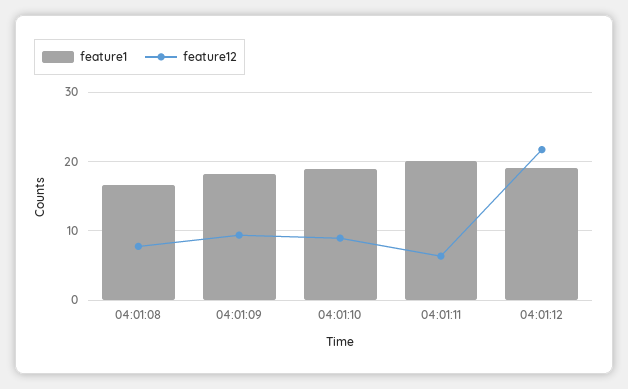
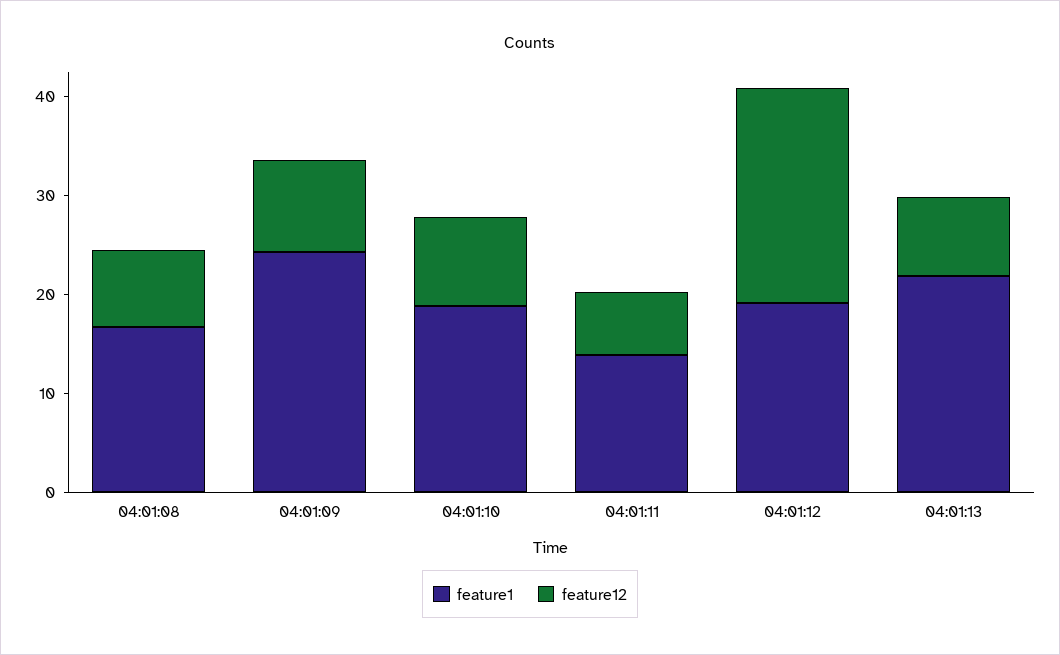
feature1, 04:01:09: 18 -> 24
feature1, 04:01:11: 20 -> 14
feature1, 04:01:13: none -> 22
feature12, 04:01:13: none -> 8

